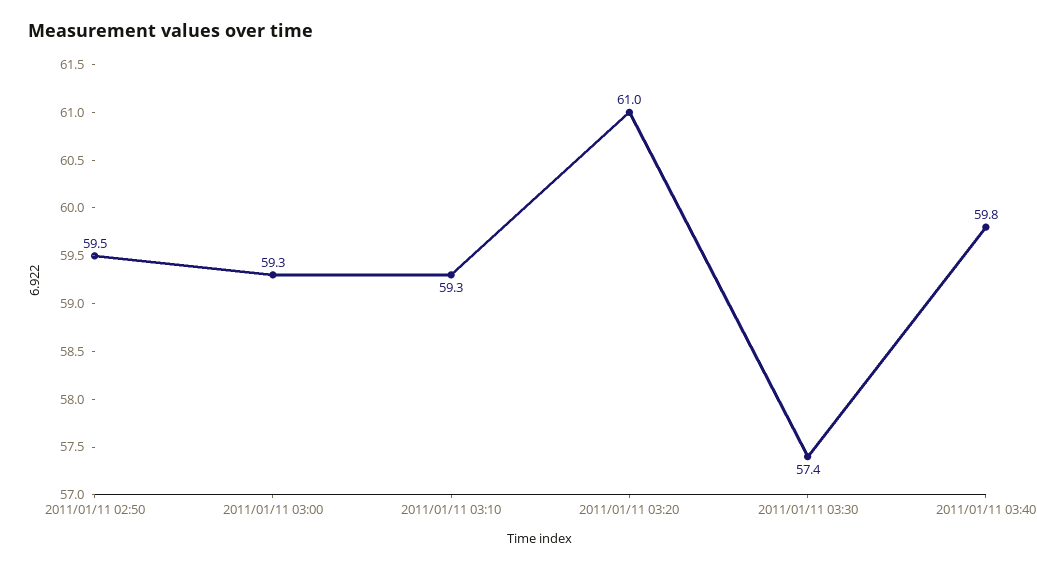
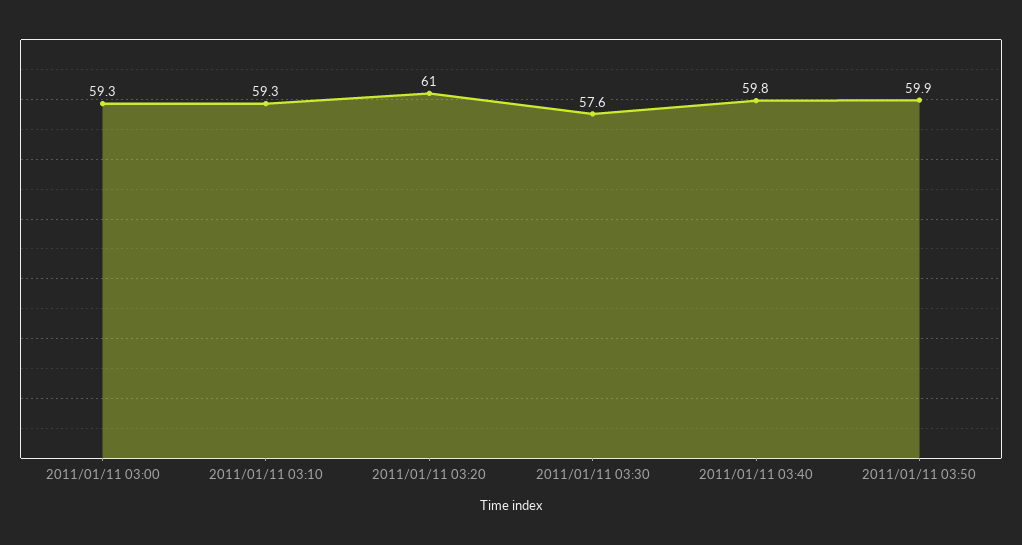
2011/01/11 02:50: 59.5 -> none
2011/01/11 03:30: 57.4 -> 57.6
2011/01/11 03:50: none -> 59.9

